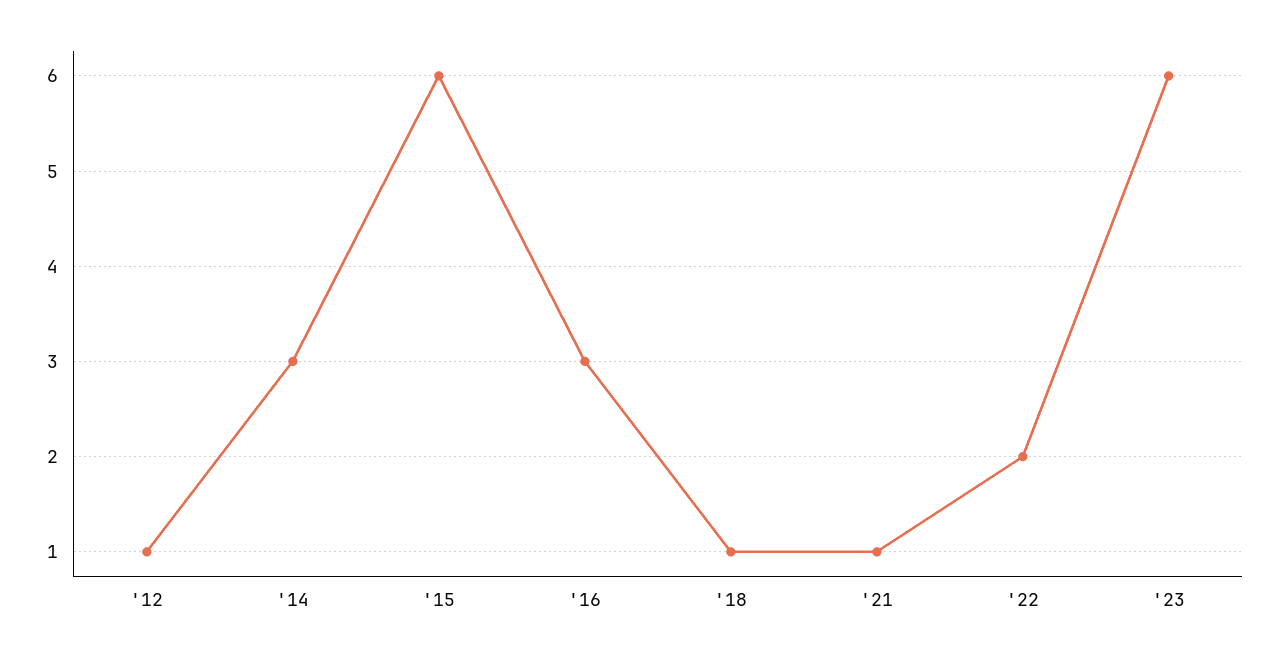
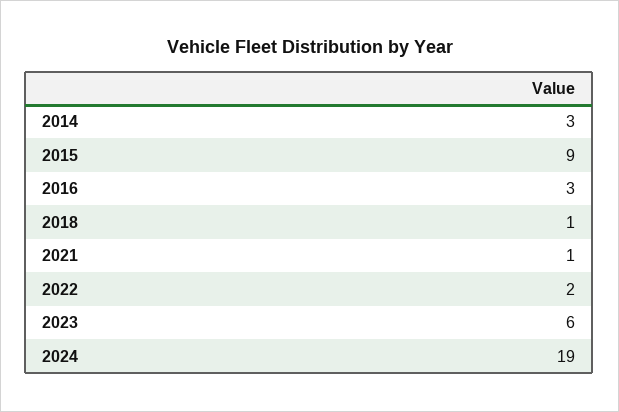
'12: 1 -> none
'15: 6 -> 9
2024: none -> 19

